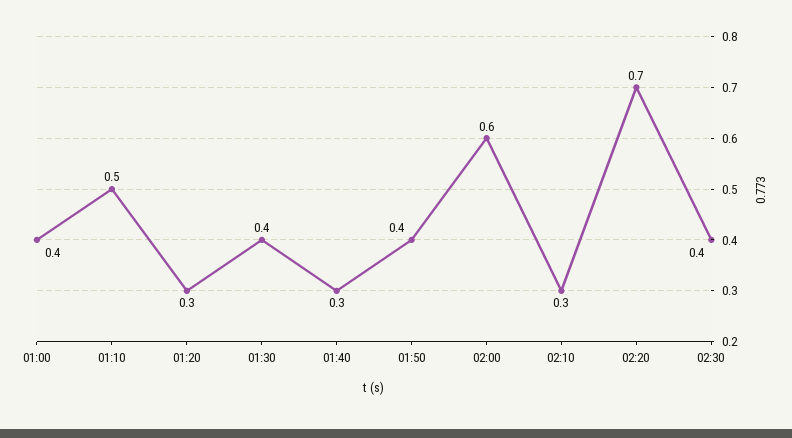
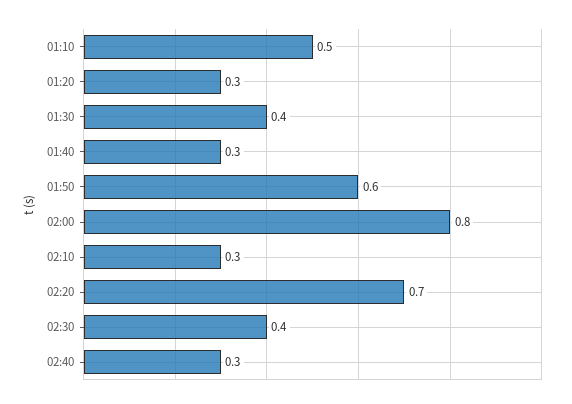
01:00: 0.4 -> none
01:50: 0.4 -> 0.6
02:00: 0.6 -> 0.8
02:40: none -> 0.3

